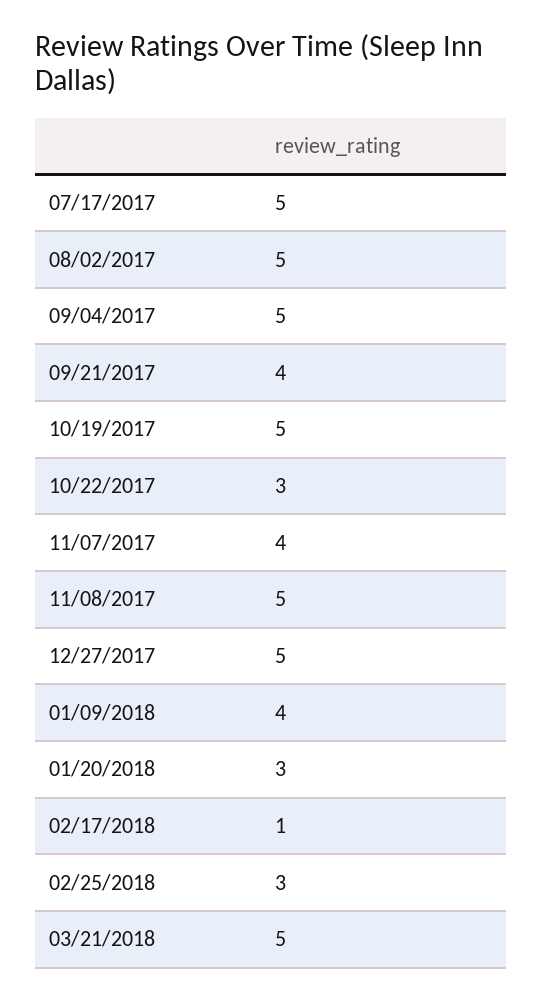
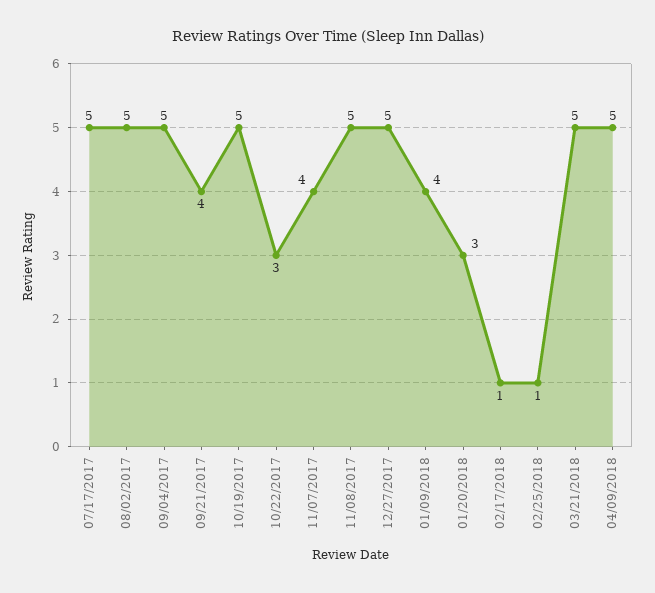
02/25/2018: 3 -> 1
04/09/2018: none -> 5

